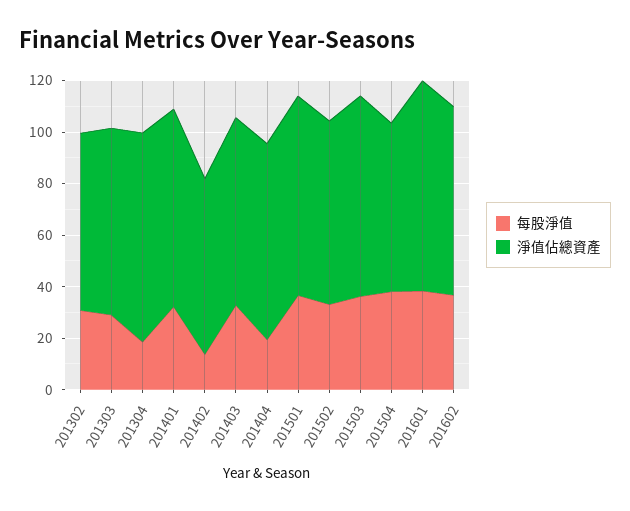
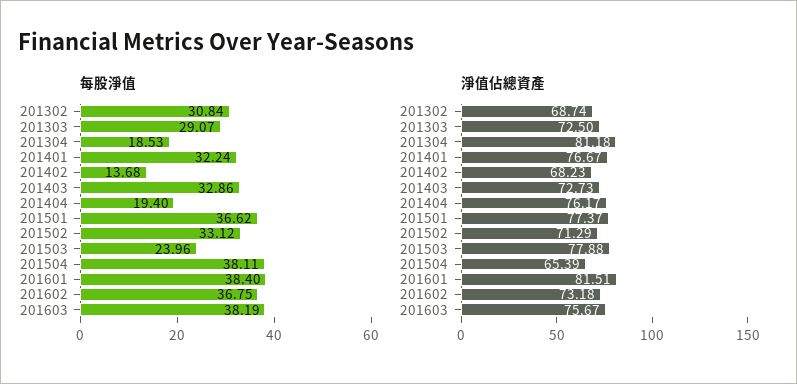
每股淨值, 201503: 35 -> 23.96
每股淨值, 201603: none -> 38.19
淨值佔總資產, 201603: none -> 75.67

